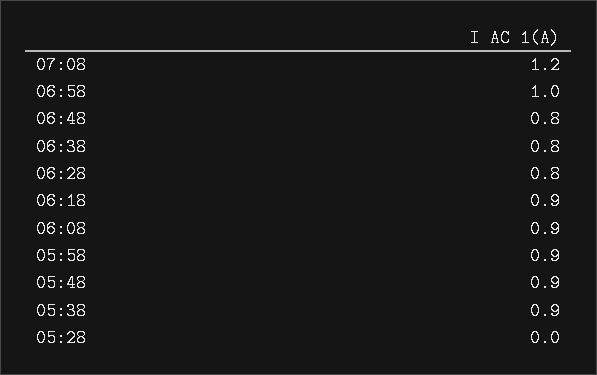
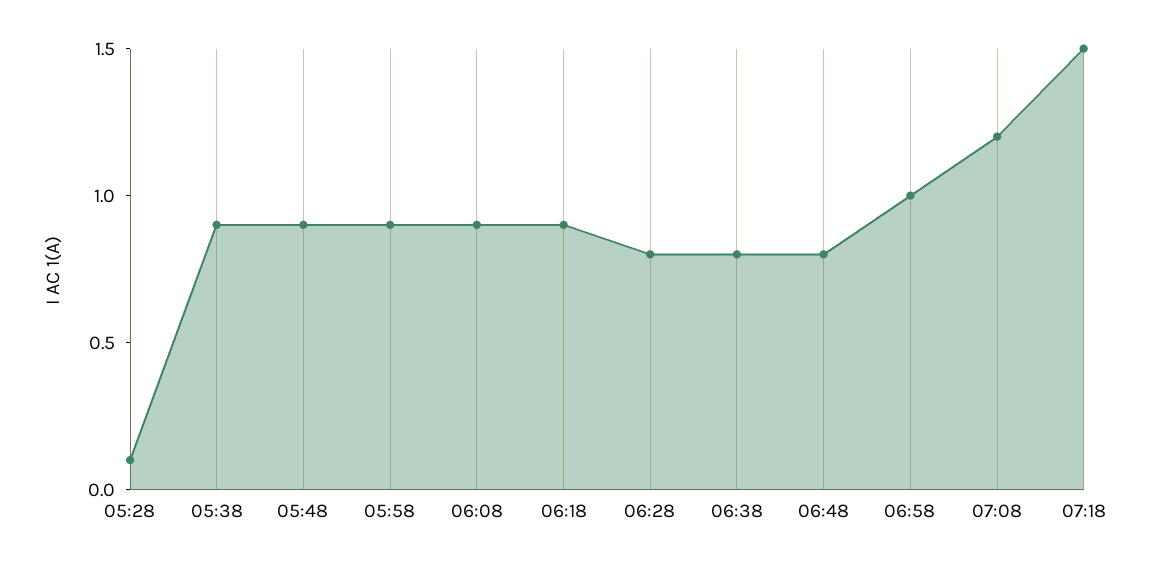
05:28: 0 -> 0.1
07:18: none -> 1.5

